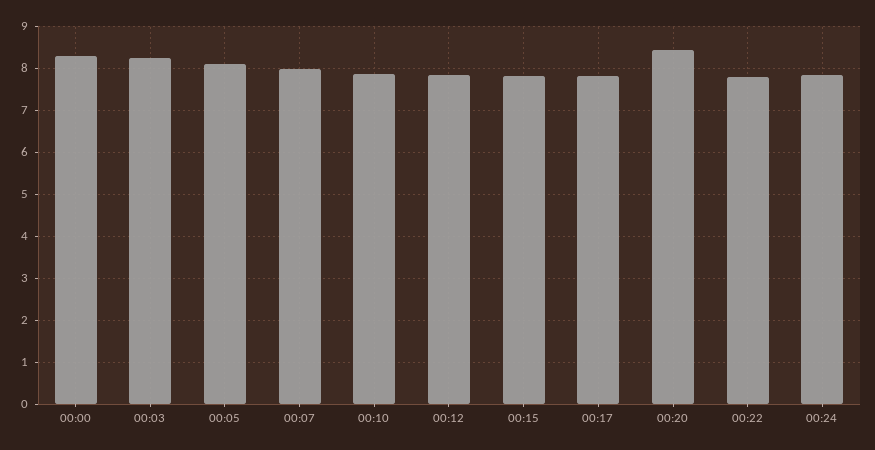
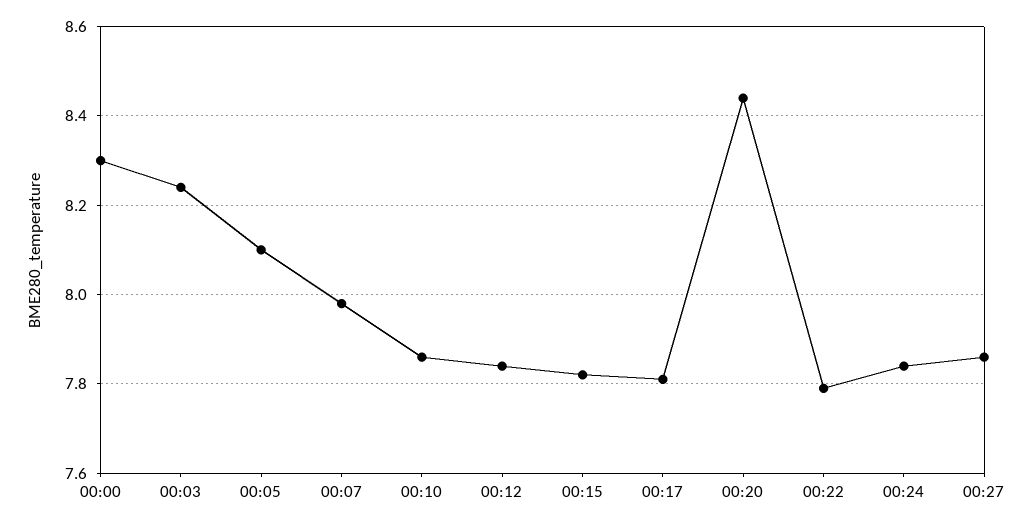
00:27: none -> 7.85

